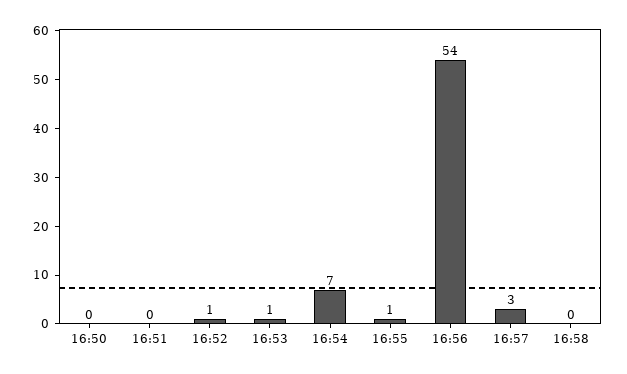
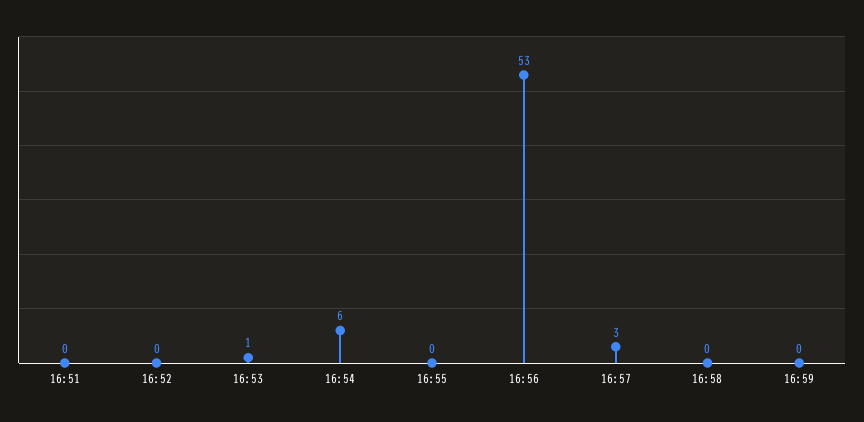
16:50: 0 -> none
16:52: 1 -> 0
16:54: 7 -> 6
16:55: 1 -> 0
16:56: 54 -> 53
16:59: none -> 0

